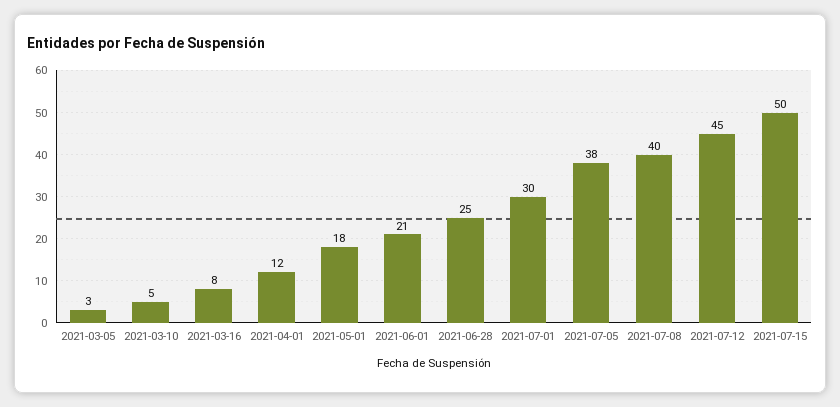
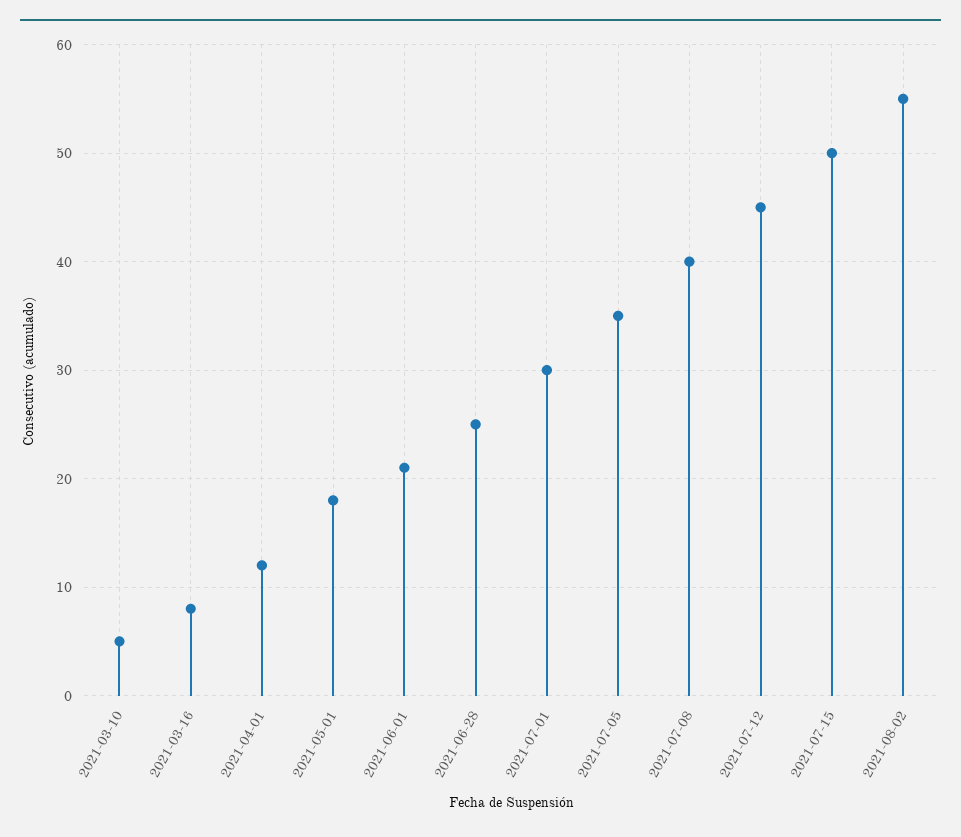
2021-03-05: 3 -> none
2021-07-05: 38 -> 35
2021-08-02: none -> 55

